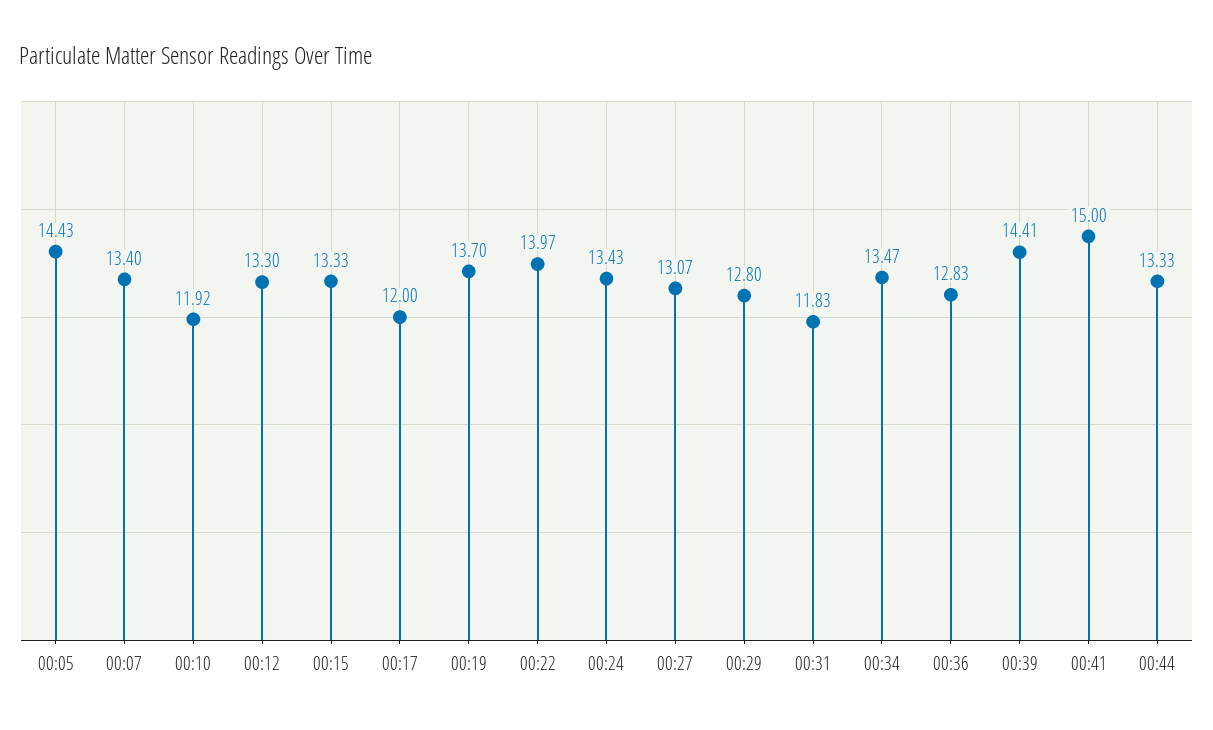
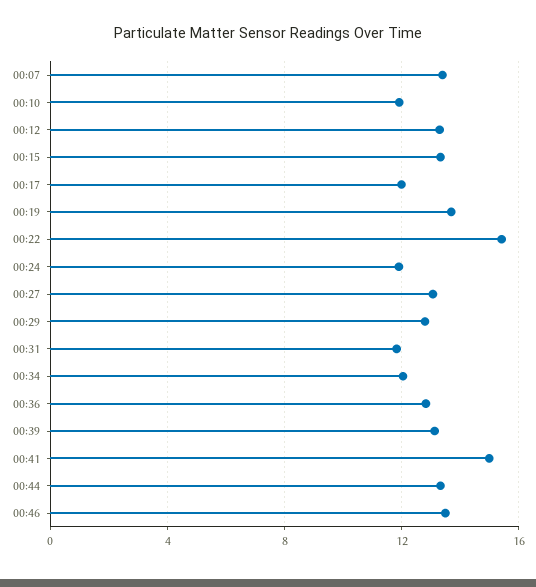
00:05: 14.43 -> none
00:22: 13.97 -> 15.5
00:24: 13.43 -> 12
00:34: 13.47 -> 12
00:39: 14.41 -> 13
00:46: none -> 13.5

